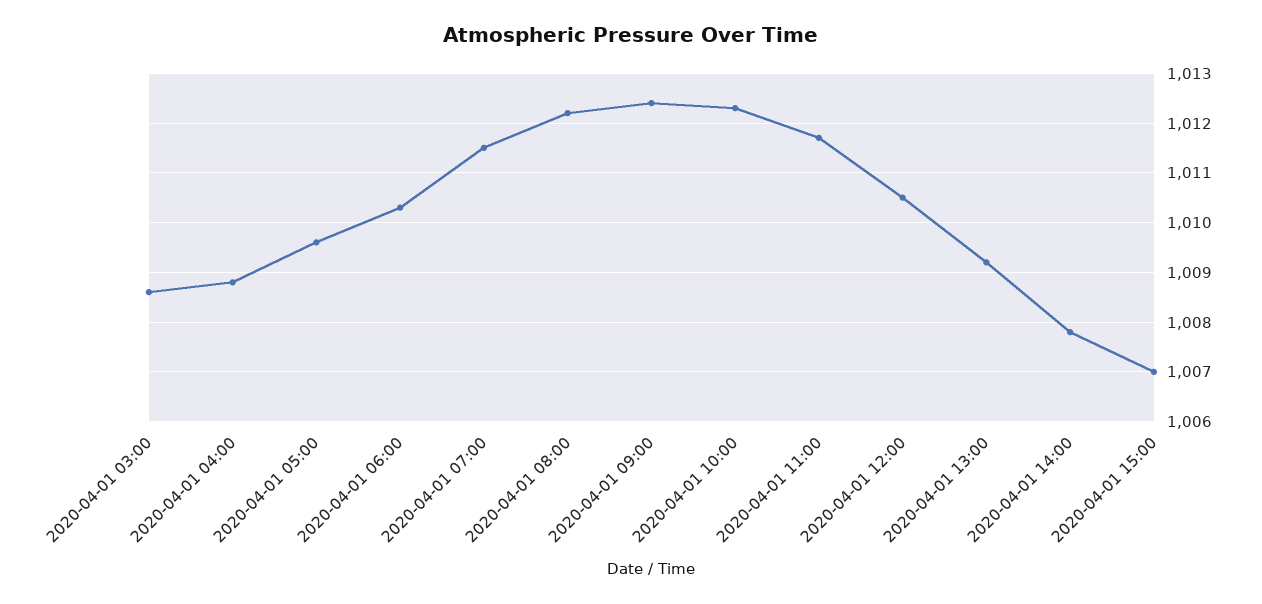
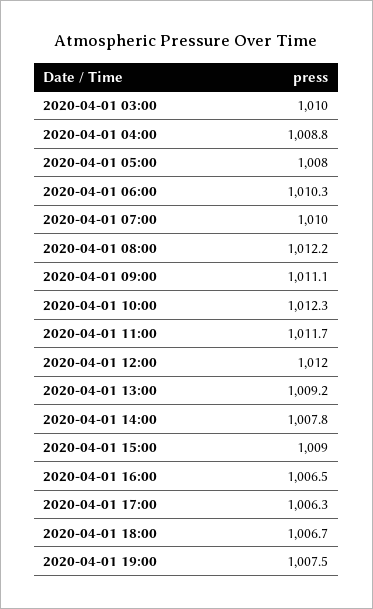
2020-04-01 03:00: 1008.5 -> 1010
2020-04-01 05:00: 1009.5 -> 1008
2020-04-01 07:00: 1011.5 -> 1010
2020-04-01 09:00: 1012.5 -> 1011.1
2020-04-01 12:00: 1010.5 -> 1012
2020-04-01 15:00: 1007 -> 1009
2020-04-01 16:00: none -> 1006.5
2020-04-01 17:00: none -> 1006.3
2020-04-01 18:00: none -> 1006.7
2020-04-01 19:00: none -> 1007.5

